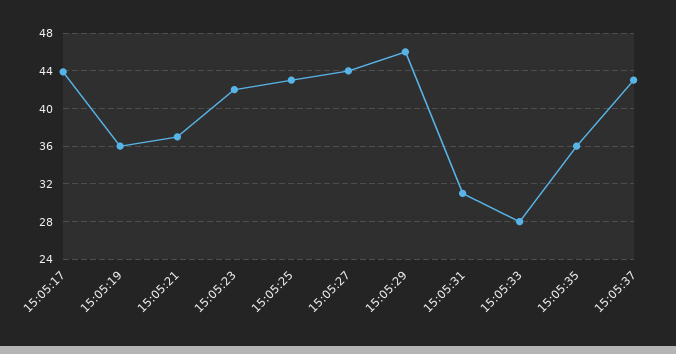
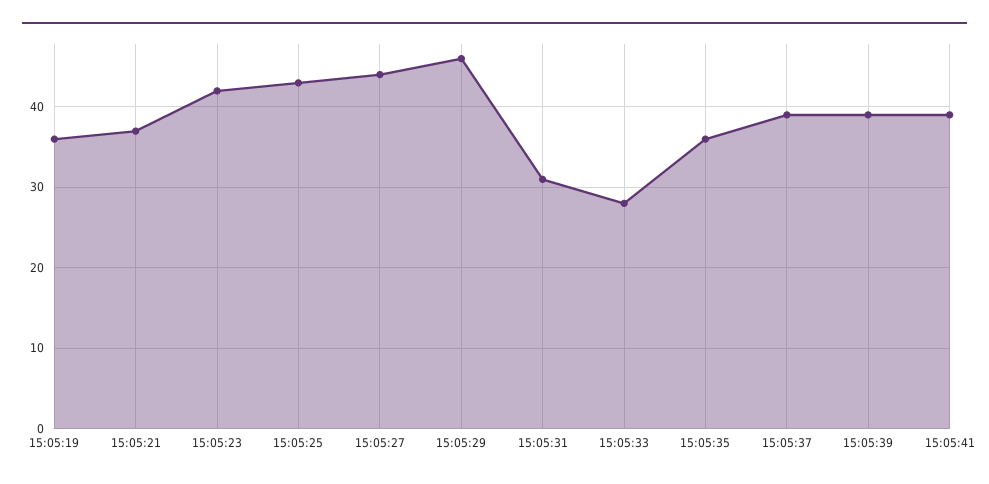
15:05:17: 44 -> none
15:05:37: 43 -> 39
15:05:39: none -> 39
15:05:41: none -> 39

